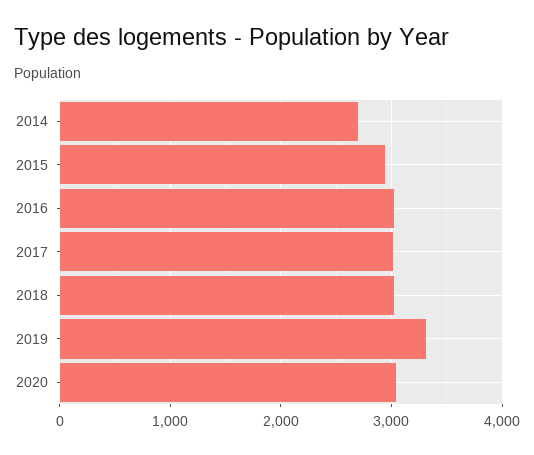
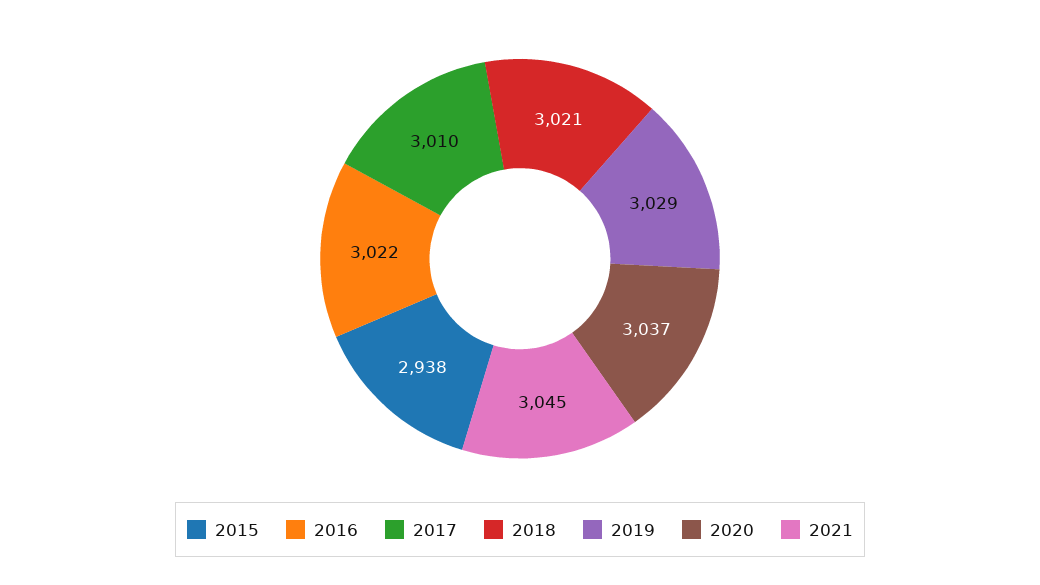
2014: 2700 -> none
2019: 3300 -> 3029
2021: none -> 3045

